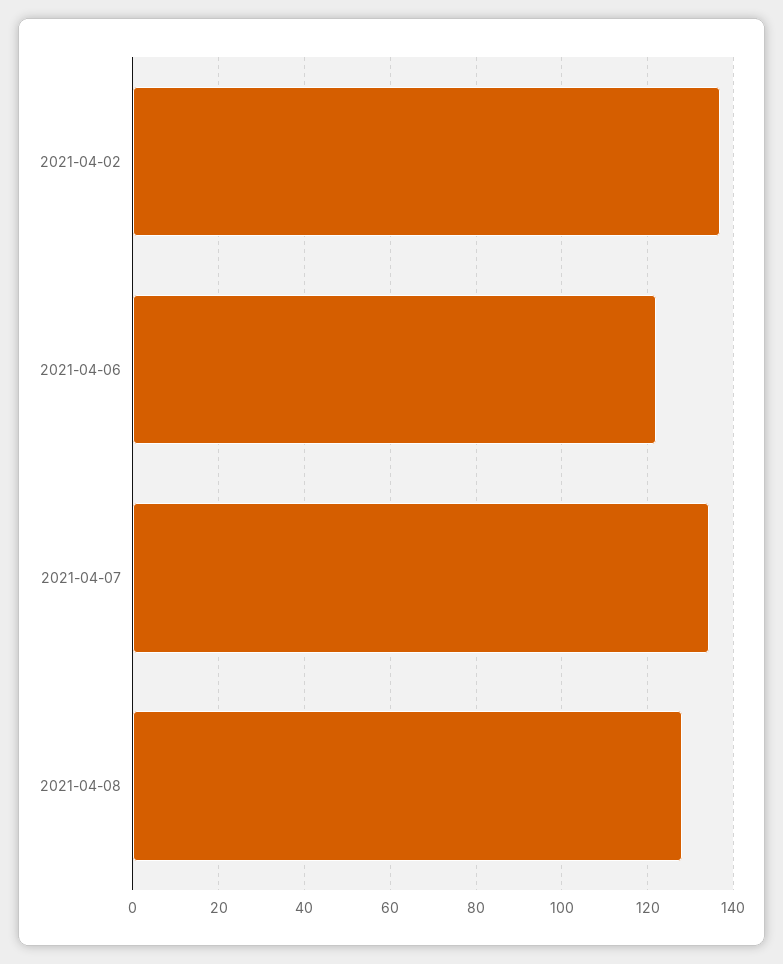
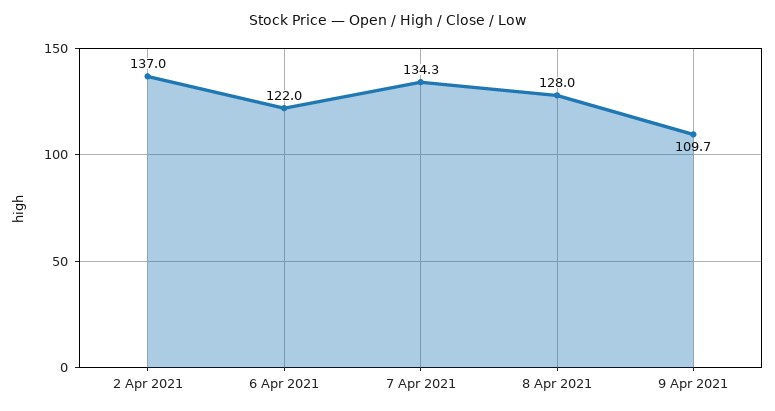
9 Apr 2021: none -> 109.7

